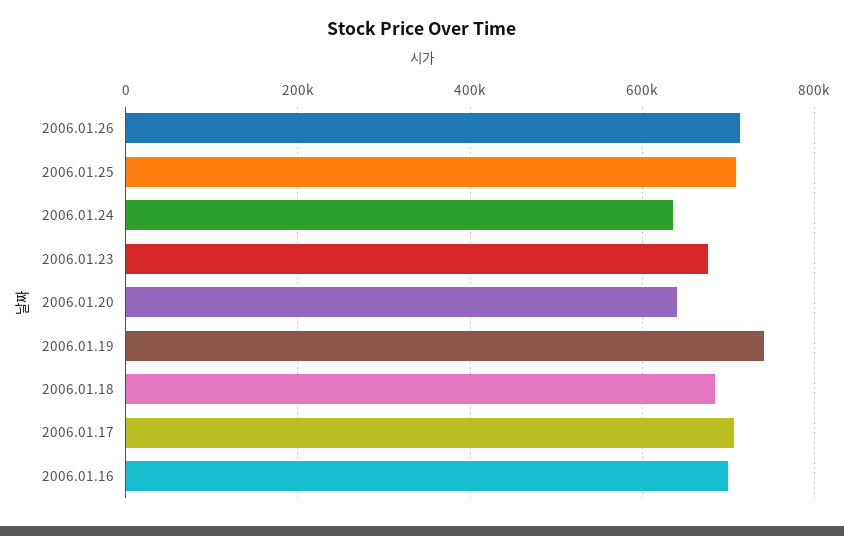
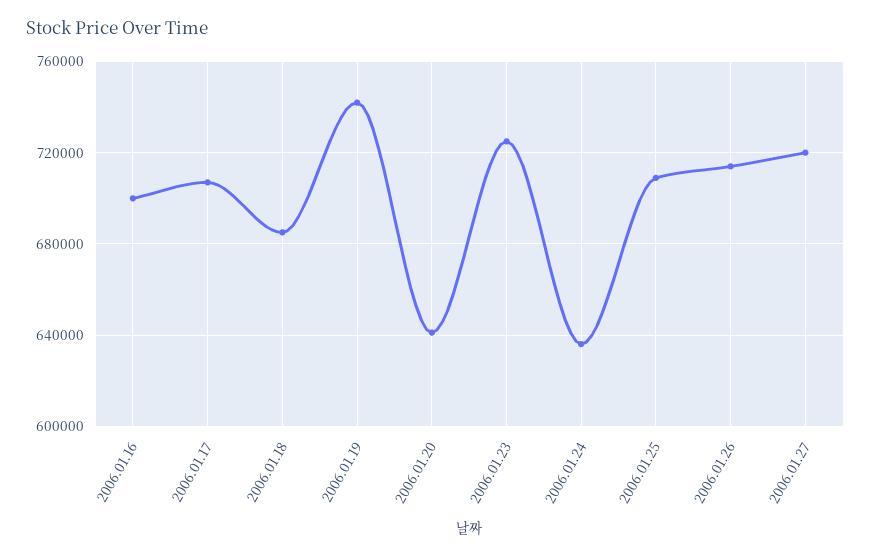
2006.01.23: 680000 -> 725000
2006.01.27: none -> 720000

